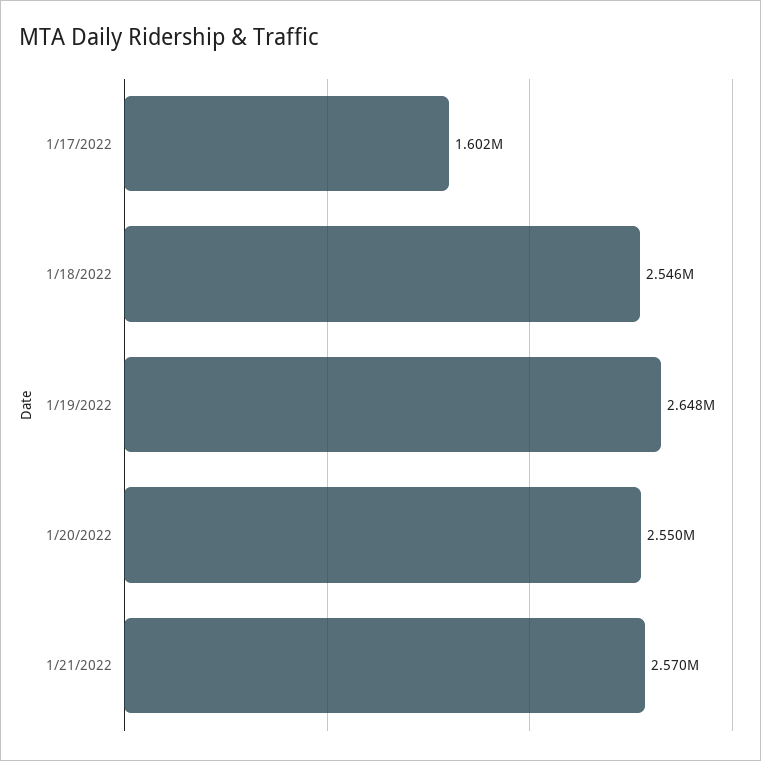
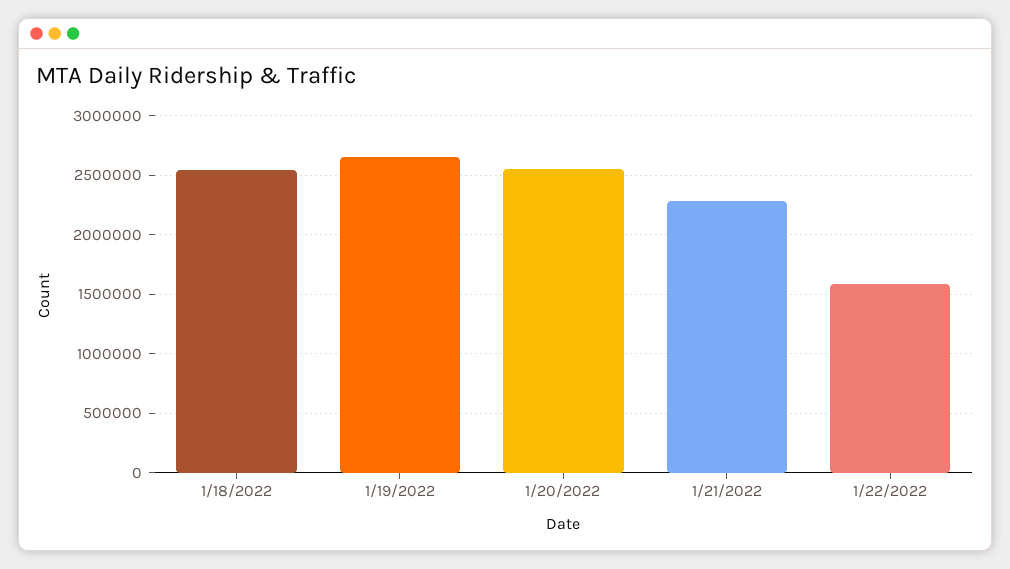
1/17/2022: 1602000 -> none
1/21/2022: 2570000 -> 2300000
1/22/2022: none -> 1600000

